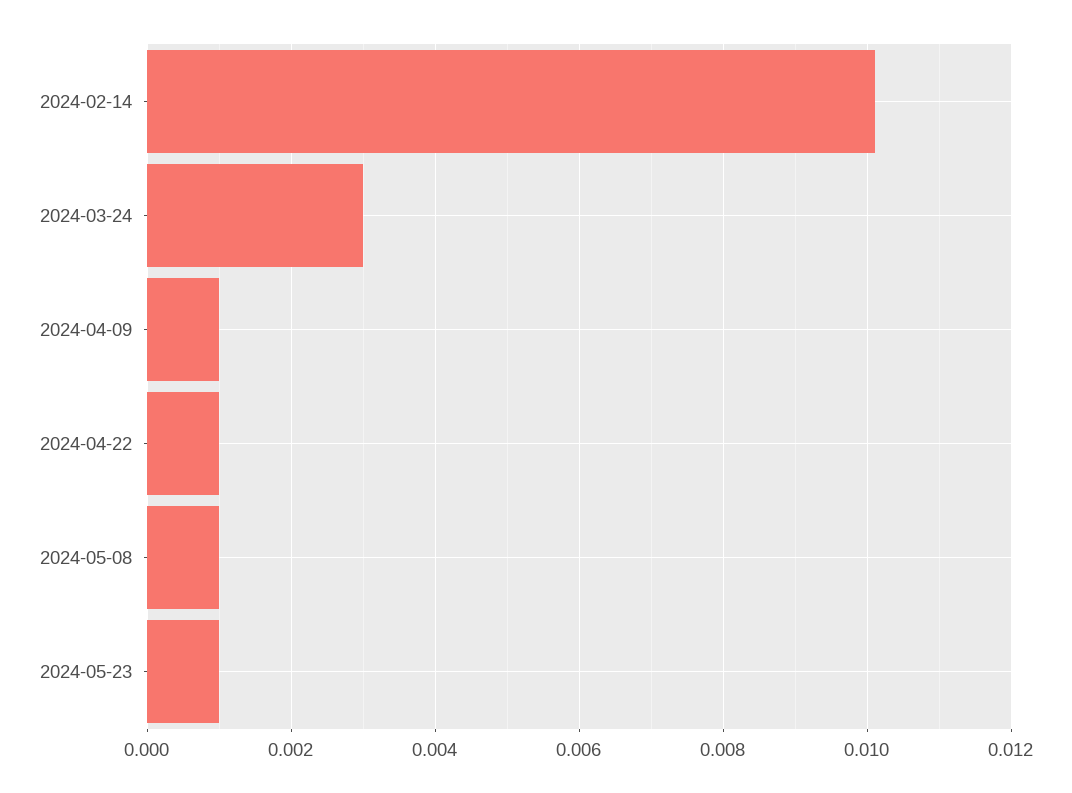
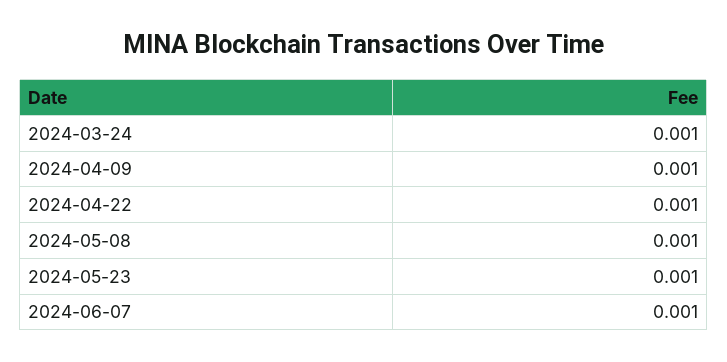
2024-02-14: 0.01 -> none
2024-03-24: 0.003 -> 0.001
2024-06-07: none -> 0.001

